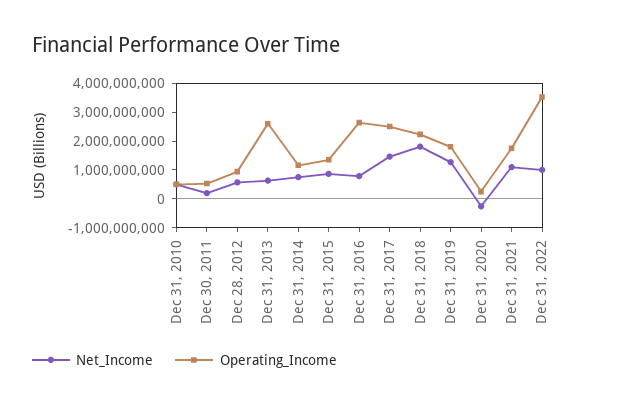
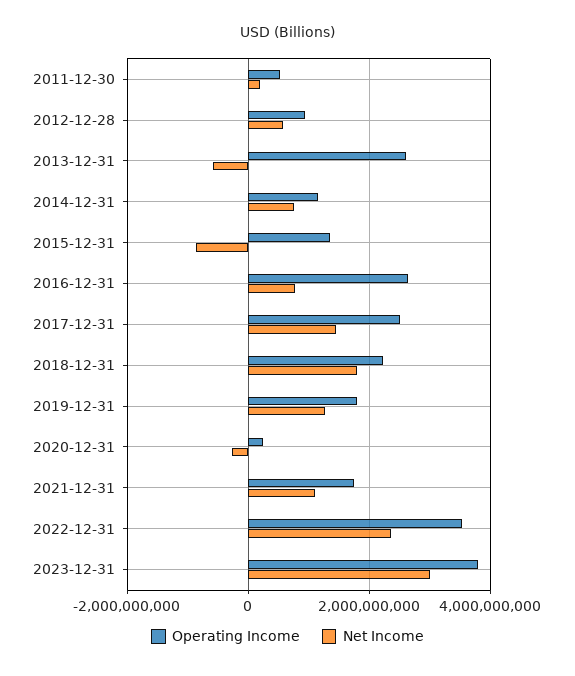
Net_Income, Dec 31, 2010: 500000000 -> none
Operating_Income, Dec 31, 2010: 500000000 -> none
Net_Income, Dec 31, 2013: 500000000 -> -600000000
Net_Income, Dec 31, 2015: 1000000000 -> -800000000
Net_Income, Dec 31, 2022: 1000000000 -> 2400000000
Operating_Income, 2023-12-31: none -> 3800000000
Net_Income, 2023-12-31: none -> 3000000000

